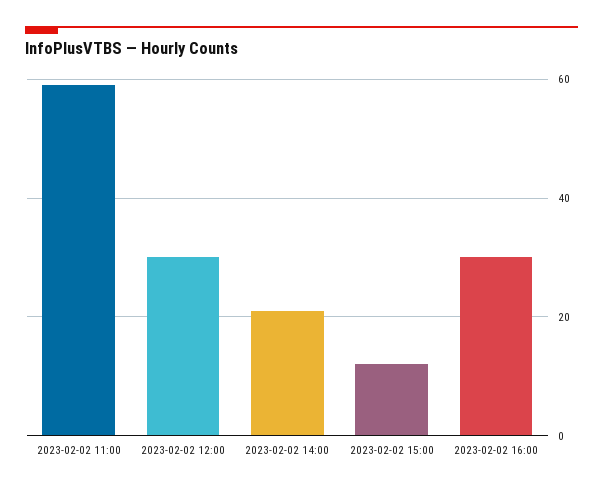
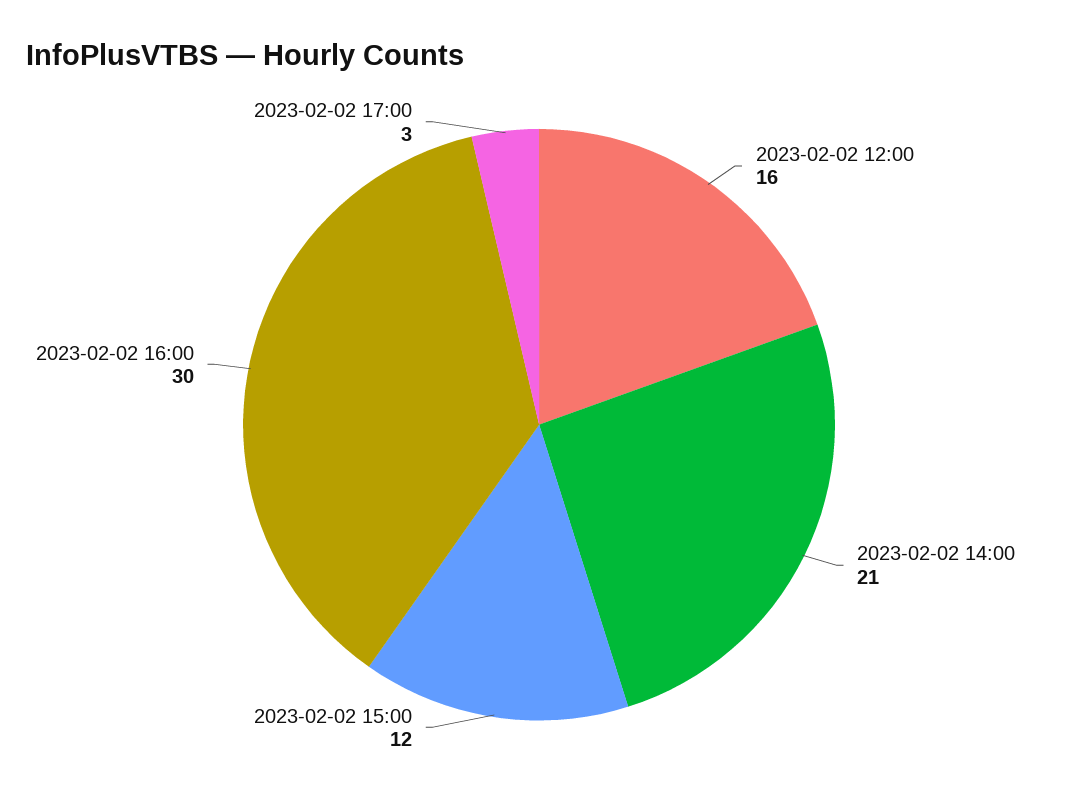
2023-02-02 11:00: 60 -> none
2023-02-02 12:00: 30 -> 16
2023-02-02 17:00: none -> 3

